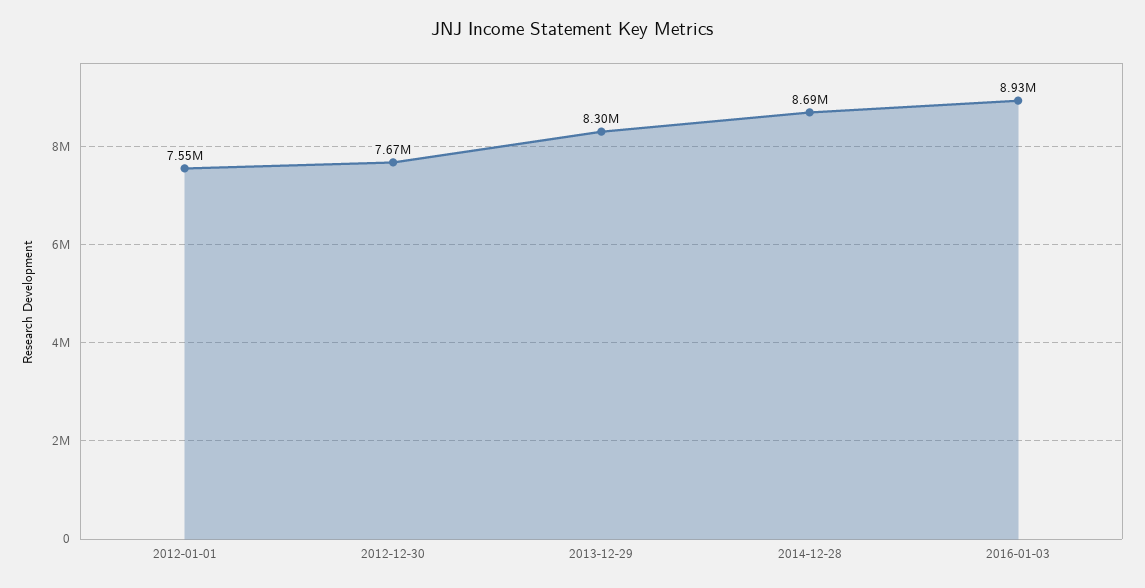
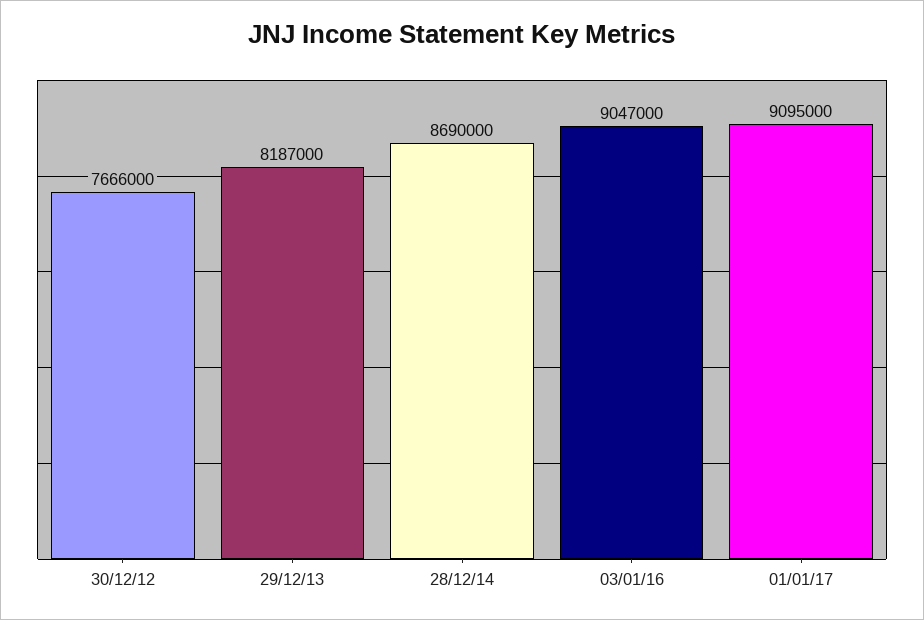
2012-01-01: 7550000 -> none
2013-12-29: 8300000 -> 8187000
2016-01-03: 8930000 -> 9047000
01/01/17: none -> 9095000

